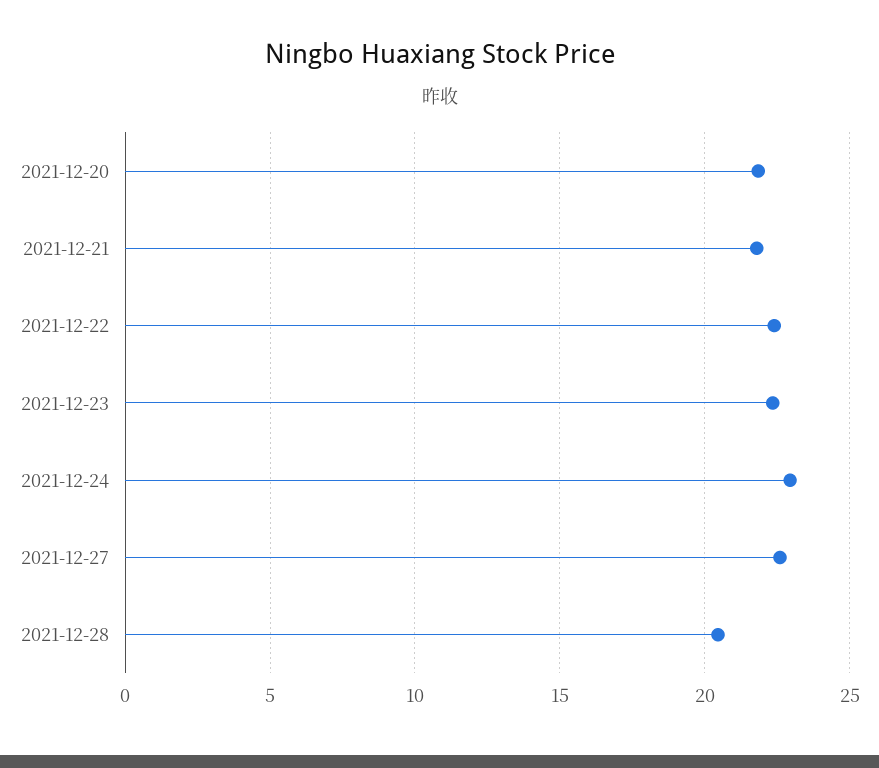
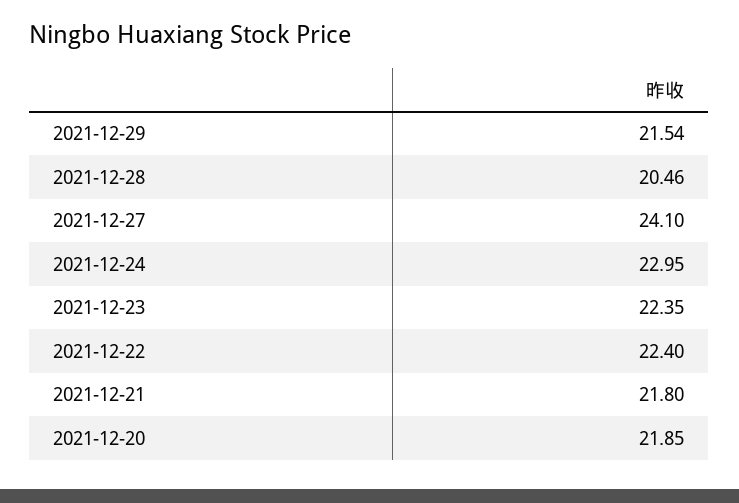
2021-12-27: 22.5 -> 24.1
2021-12-29: none -> 21.54

